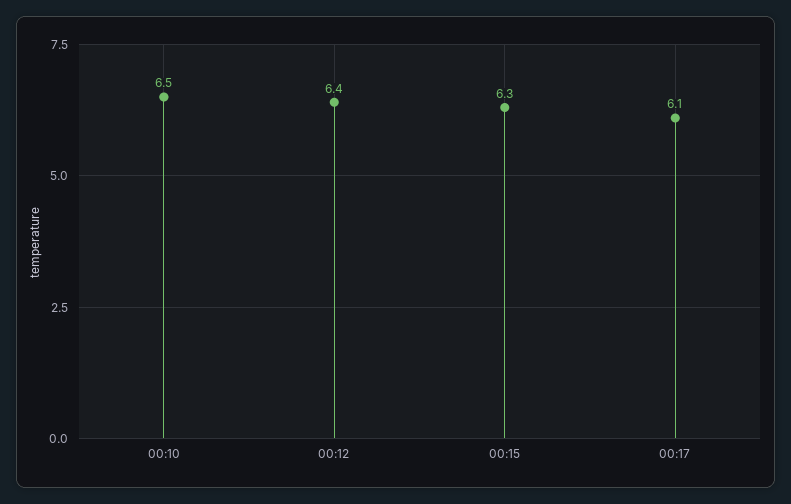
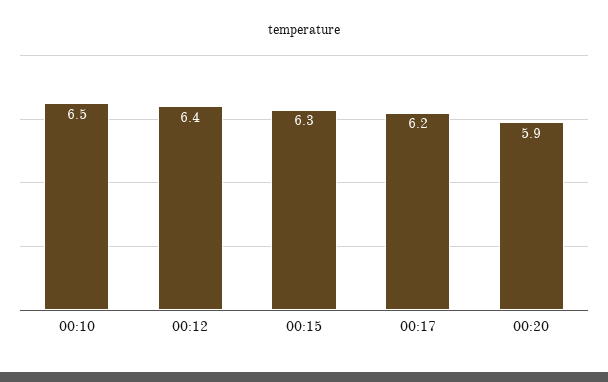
00:17: 6.1 -> 6.2
00:20: none -> 5.9

